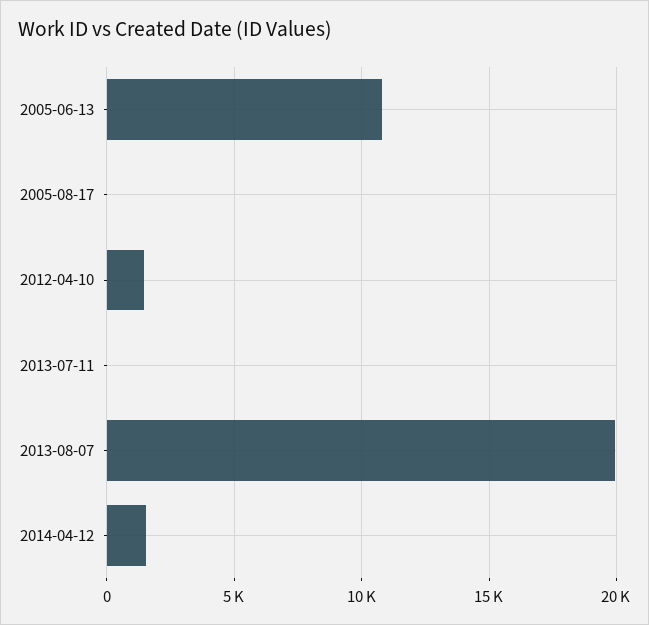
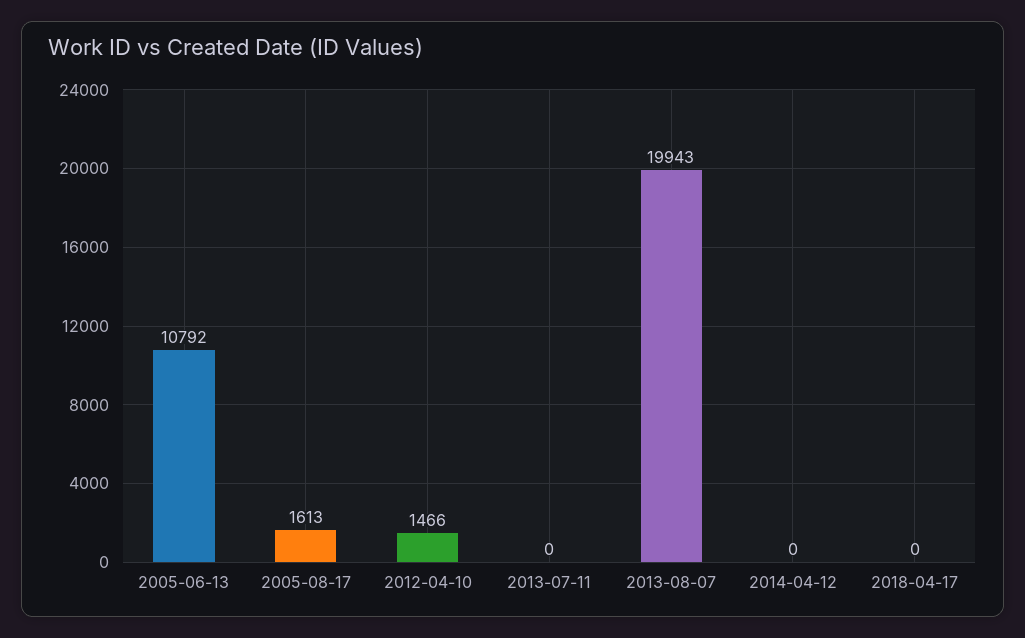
2005-08-17: 0 -> 1613
2014-04-12: 1500 -> 0
2018-04-17: none -> 0

